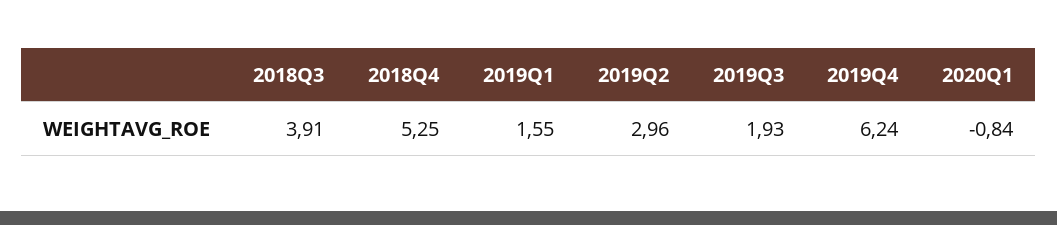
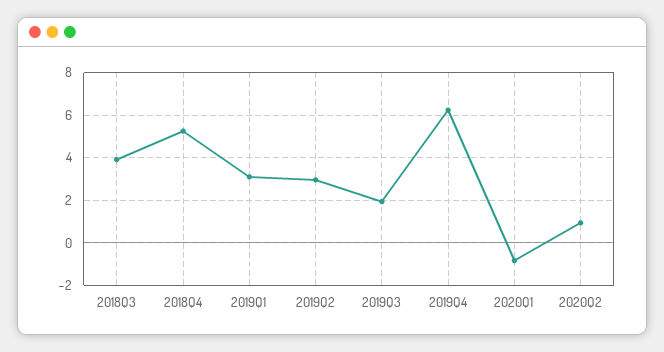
2019Q1: 1.55 -> 3
2020Q2: none -> 1

